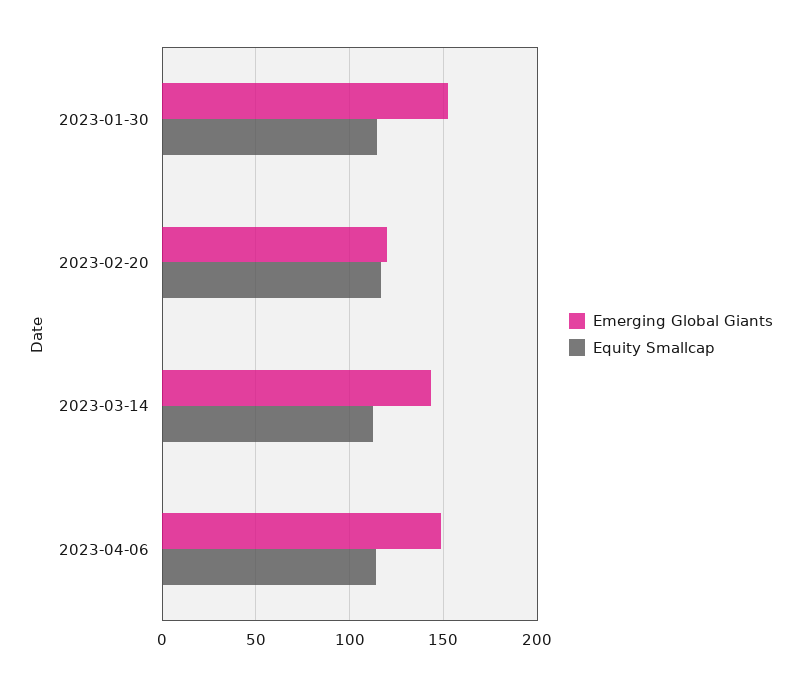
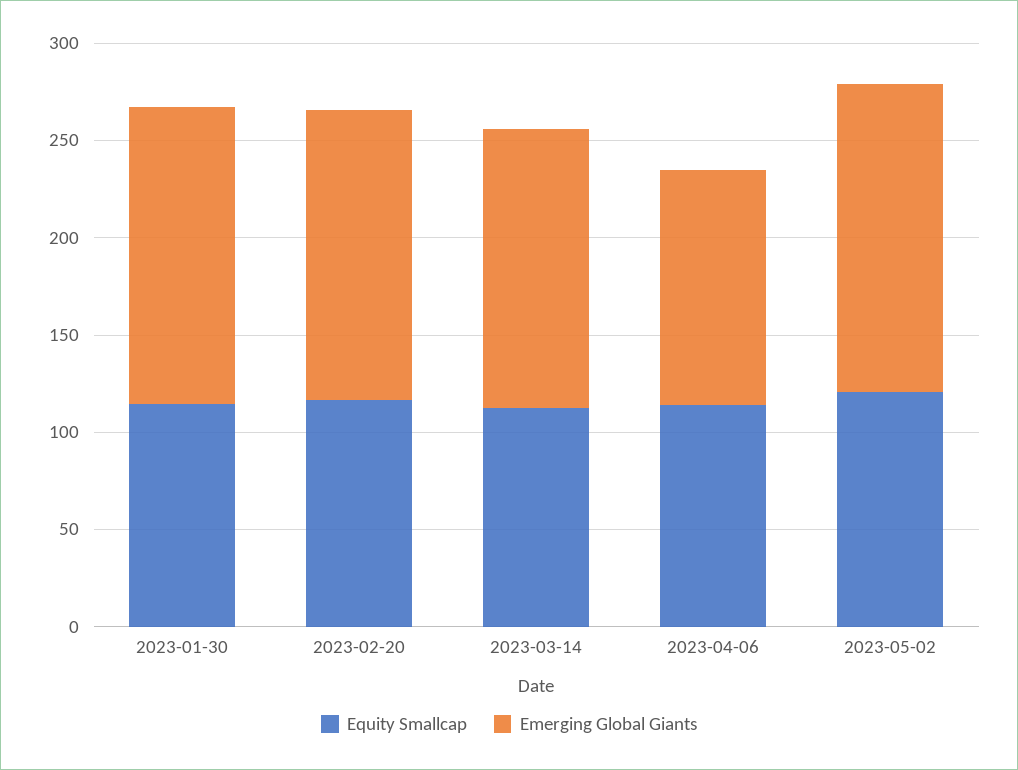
Emerging Global Giants, 2023-02-20: 120 -> 150
Emerging Global Giants, 2023-04-06: 150 -> 120
Equity Smallcap, 2023-05-02: none -> 120
Emerging Global Giants, 2023-05-02: none -> 160

